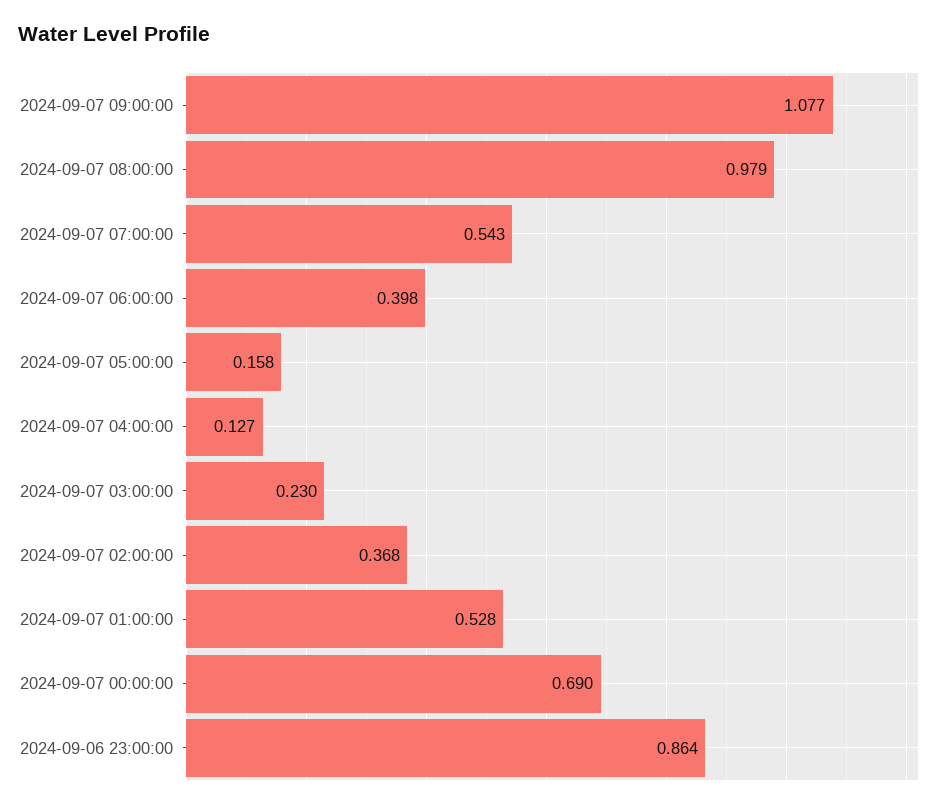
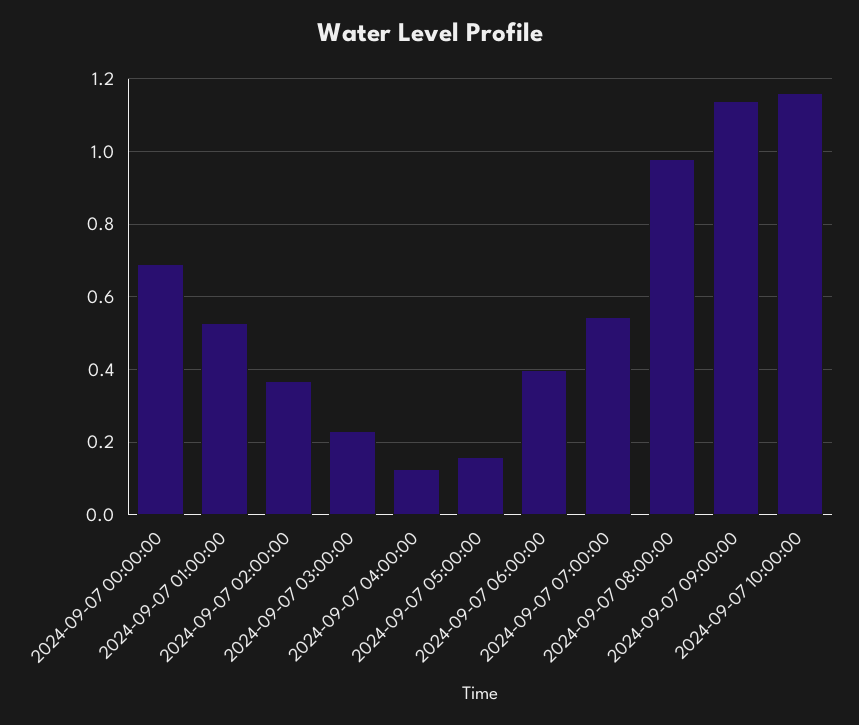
2024-09-07 09:00:00: 1.077 -> 1.14
2024-09-06 23:00:00: 0.864 -> none
2024-09-07 10:00:00: none -> 1.16

